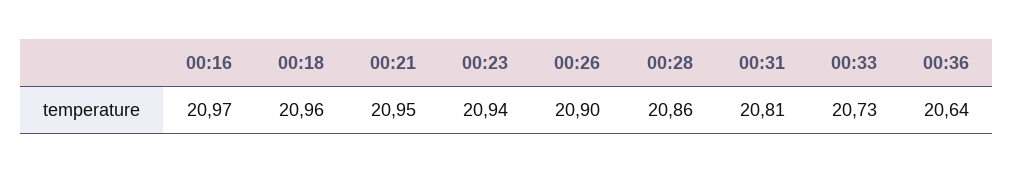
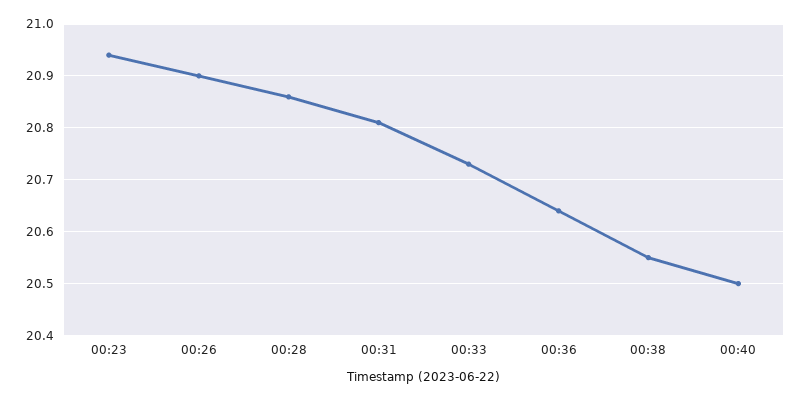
00:16: 20.97 -> none
00:18: 20.96 -> none
00:21: 20.95 -> none
00:38: none -> 20.55
00:40: none -> 20.5

